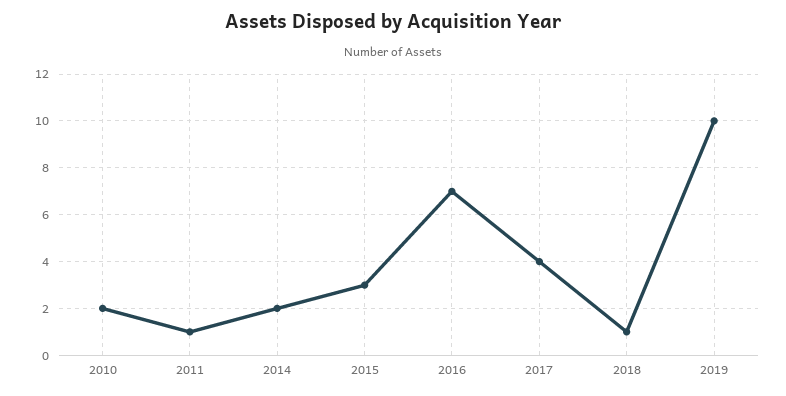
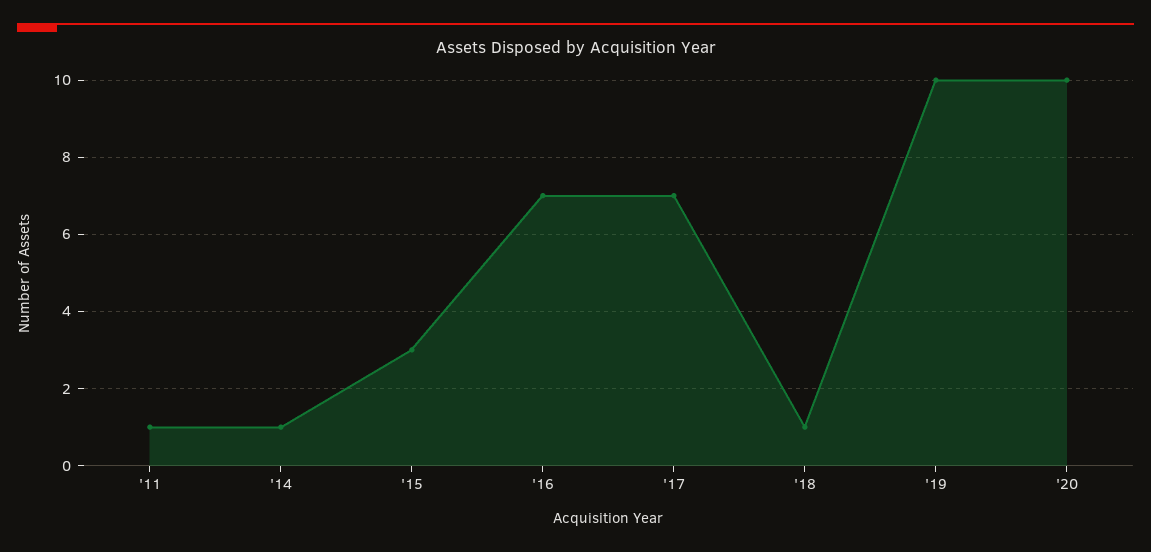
2010: 2 -> none
2014: 2 -> 1
2017: 4 -> 7
'20: none -> 10

